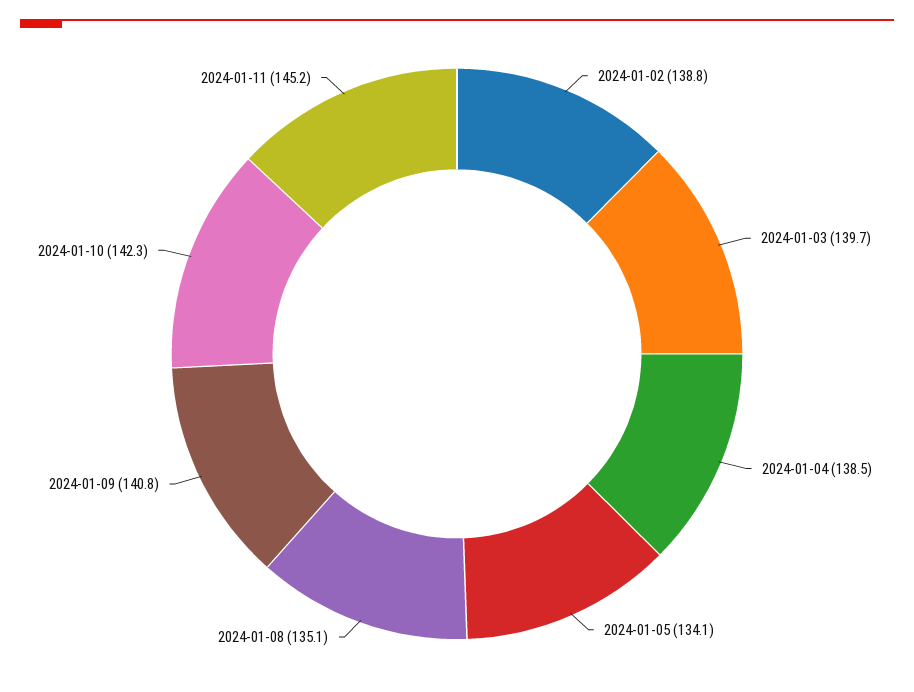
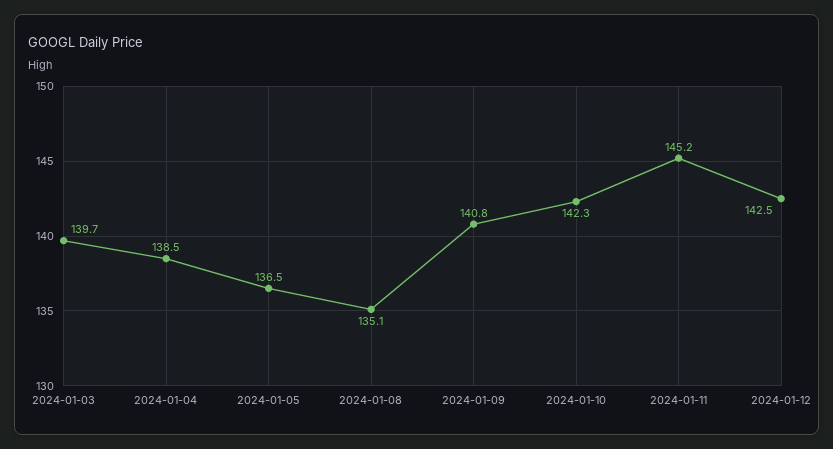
2024-01-02: 138.8 -> none
2024-01-05: 134.1 -> 136.5
2024-01-12: none -> 142.5

